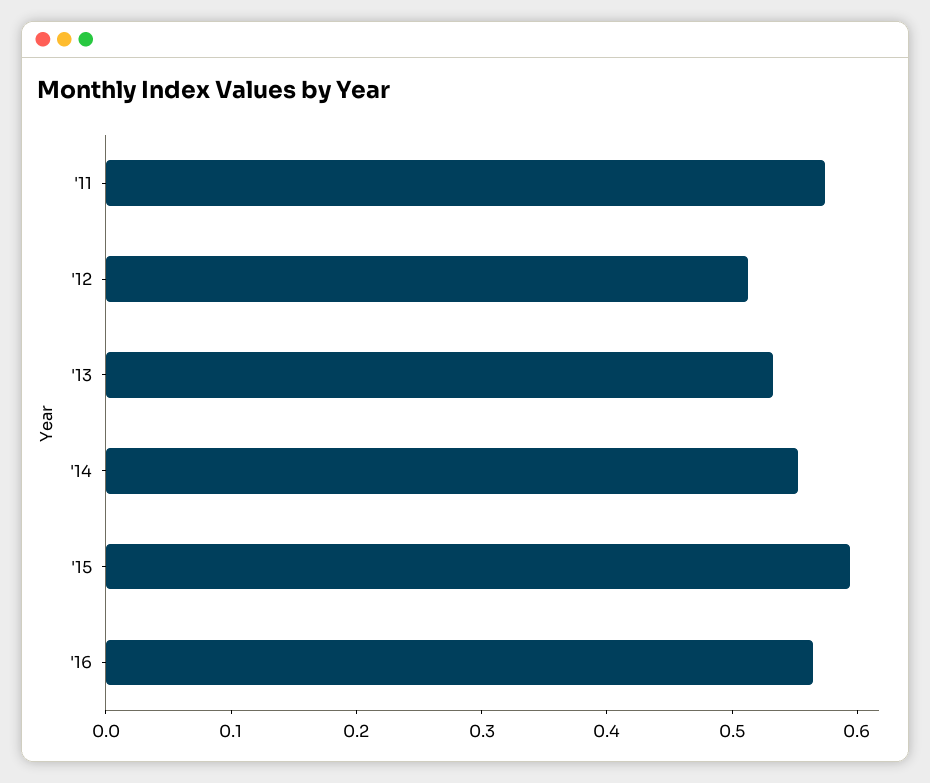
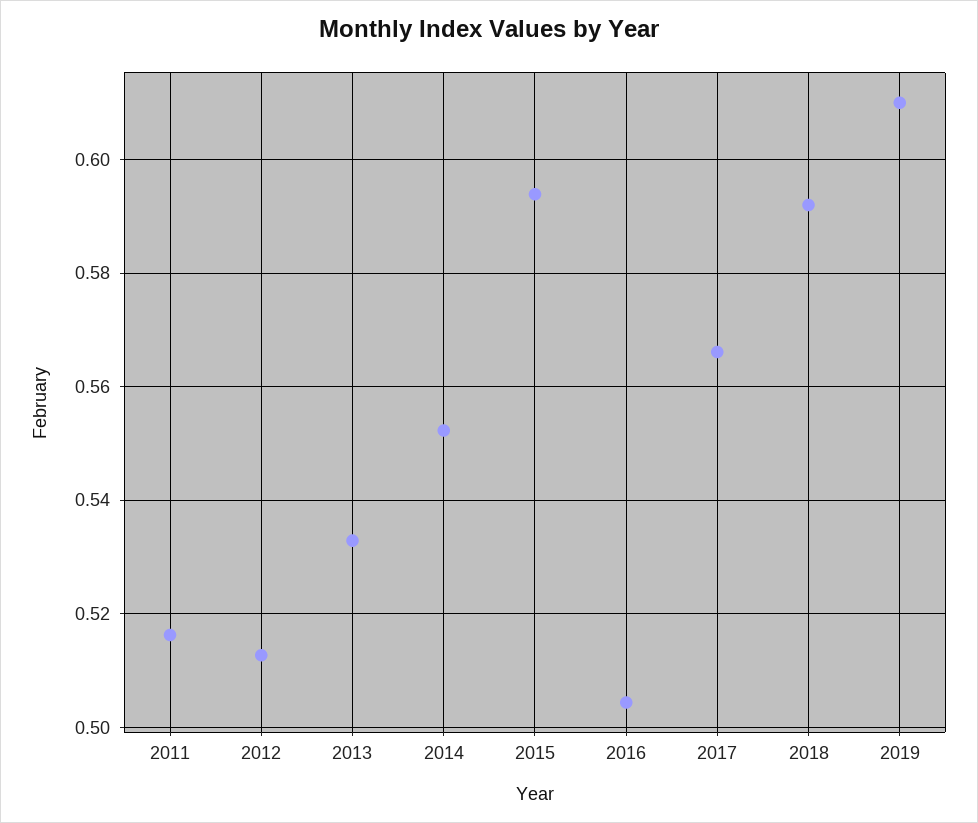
'11: 0.58 -> 0.516
'16: 0.56 -> 0.504
2017: none -> 0.566
2018: none -> 0.592
2019: none -> 0.61

